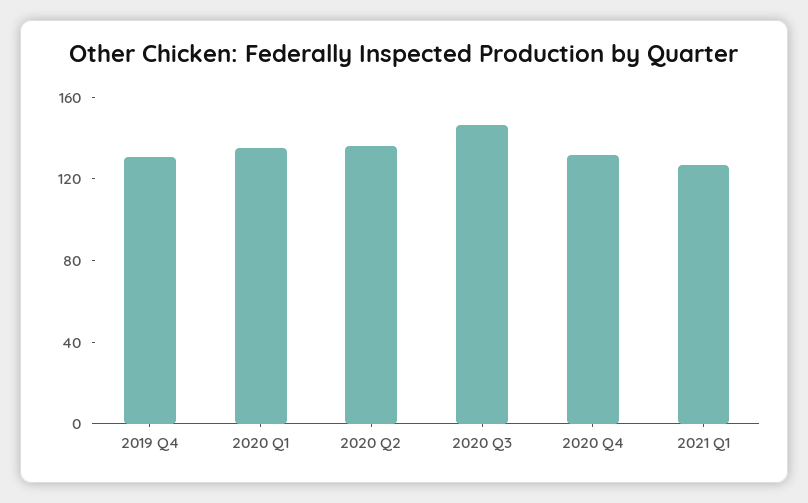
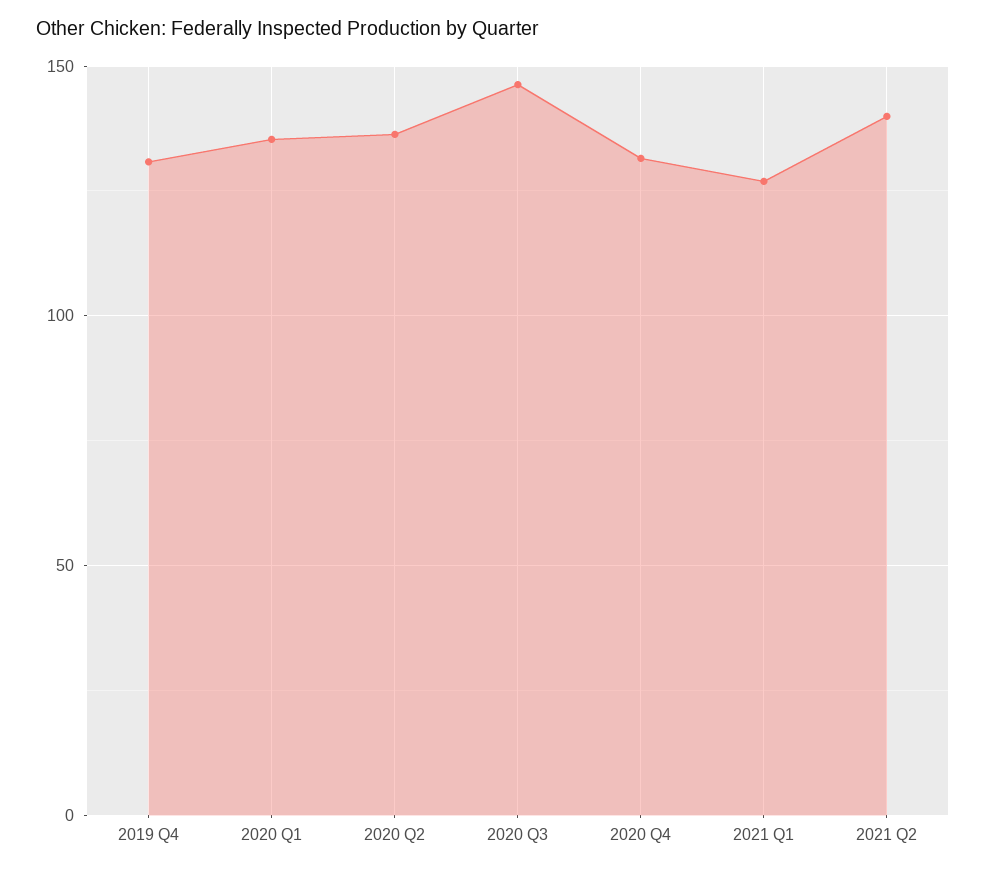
2021 Q2: none -> 140

